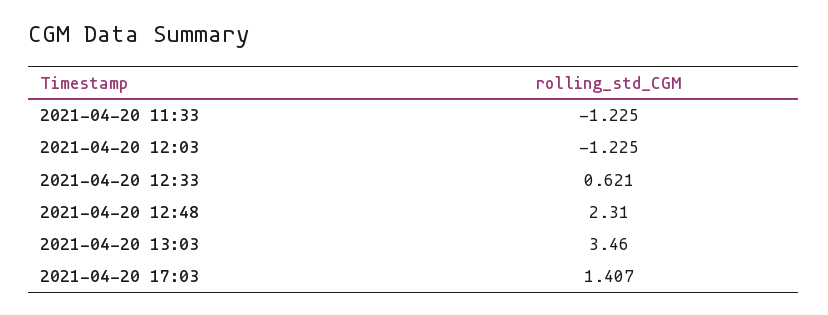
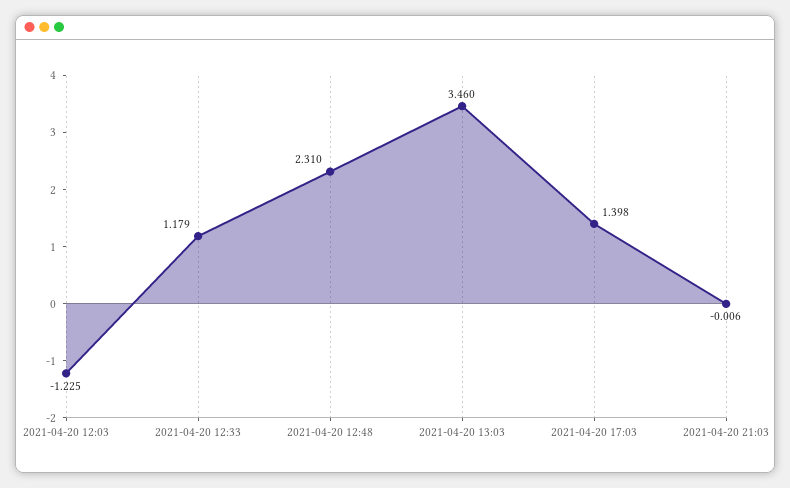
2021-04-20 11:33: -1.225 -> none
2021-04-20 12:33: 0.621 -> 1.179
2021-04-20 17:03: 1.407 -> 1.398
2021-04-20 21:03: none -> -0.006

